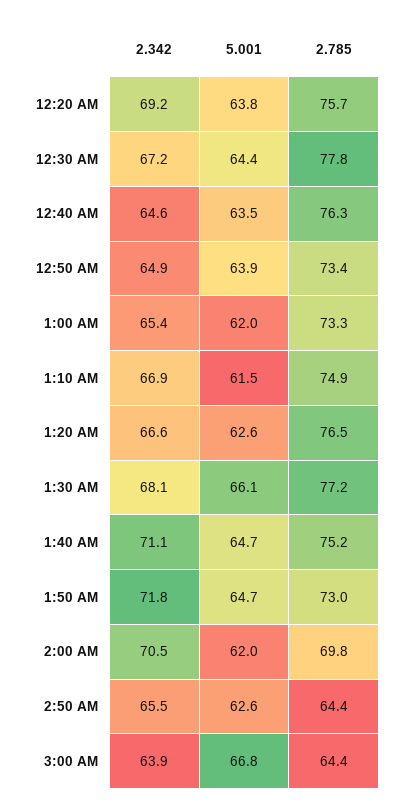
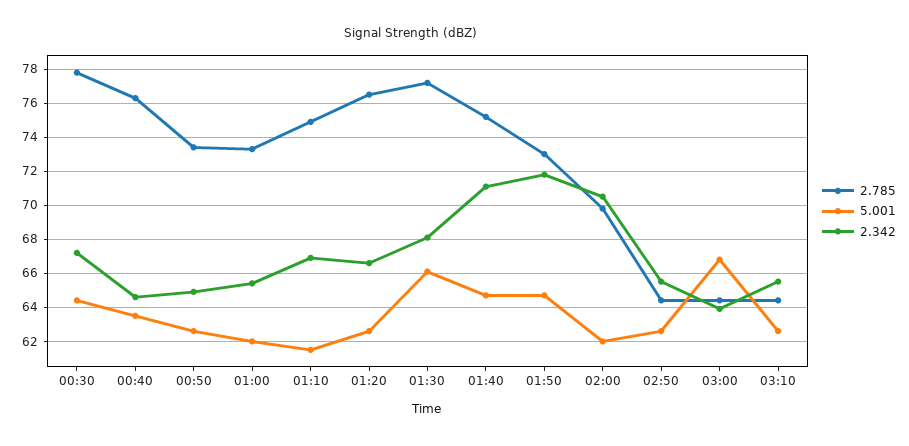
2.342, 12:20 AM: 69.2 -> none
5.001, 12:20 AM: 63.8 -> none
2.785, 12:20 AM: 75.7 -> none
5.001, 12:50 AM: 63.9 -> 62.5
2.785, 03:10: none -> 64.5
5.001, 03:10: none -> 62.5
2.342, 03:10: none -> 65.5

